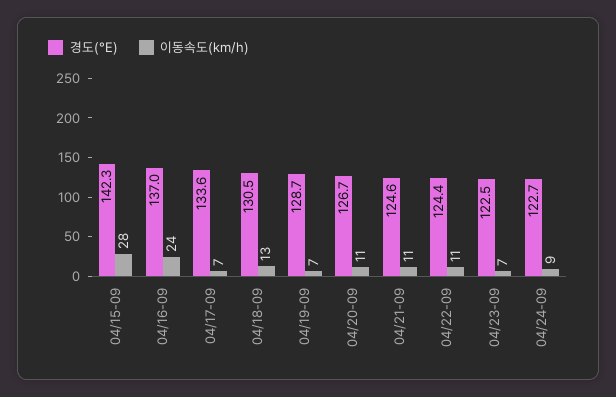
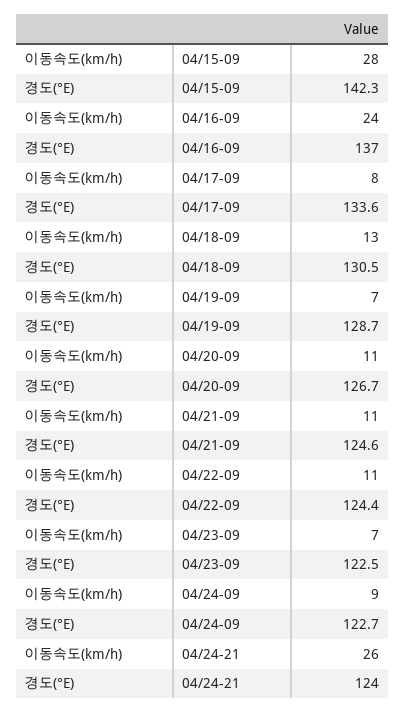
이동속도(km/h), 04/17-09: 7 -> 8
이동속도(km/h), 04/24-21: none -> 26
경도(°E), 04/24-21: none -> 124

